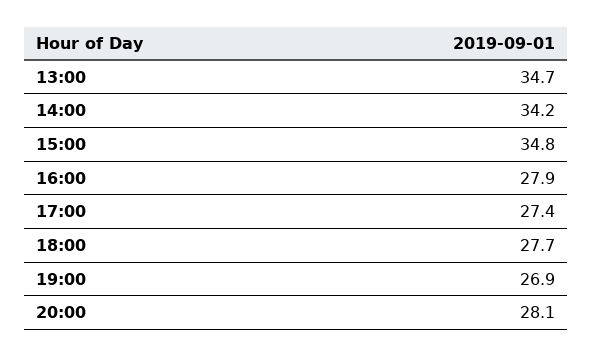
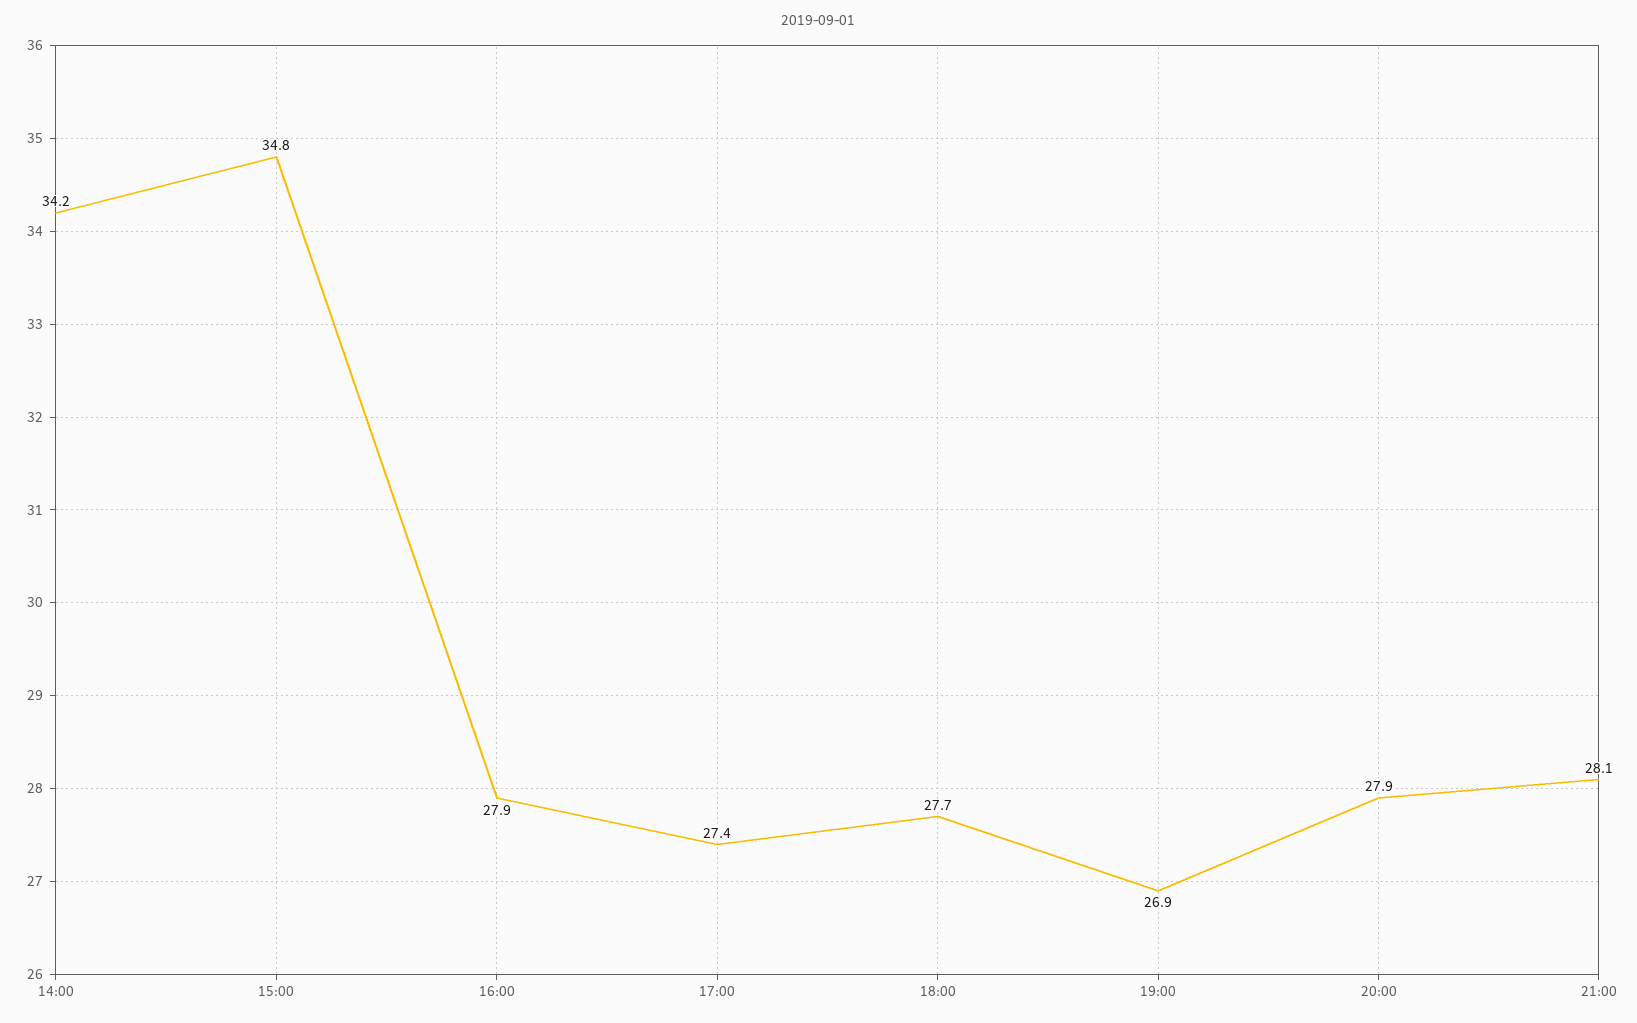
13:00: 34.7 -> none
20:00: 28.1 -> 27.9
21:00: none -> 28.1

